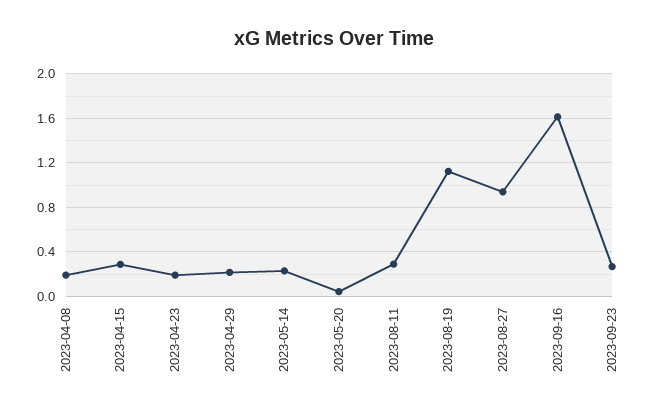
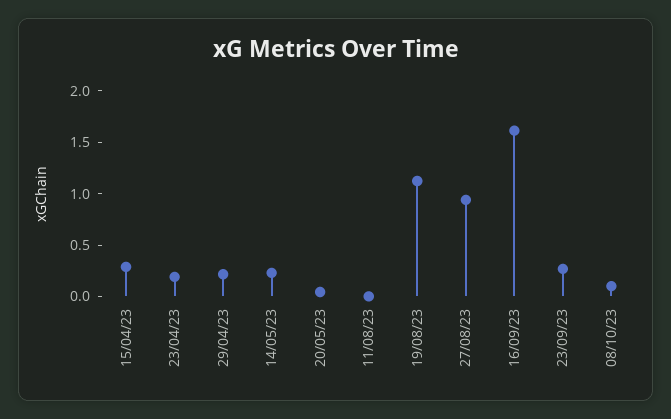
2023-04-08: 0.2 -> none
2023-08-11: 0.3 -> 0
08/10/23: none -> 0.1

